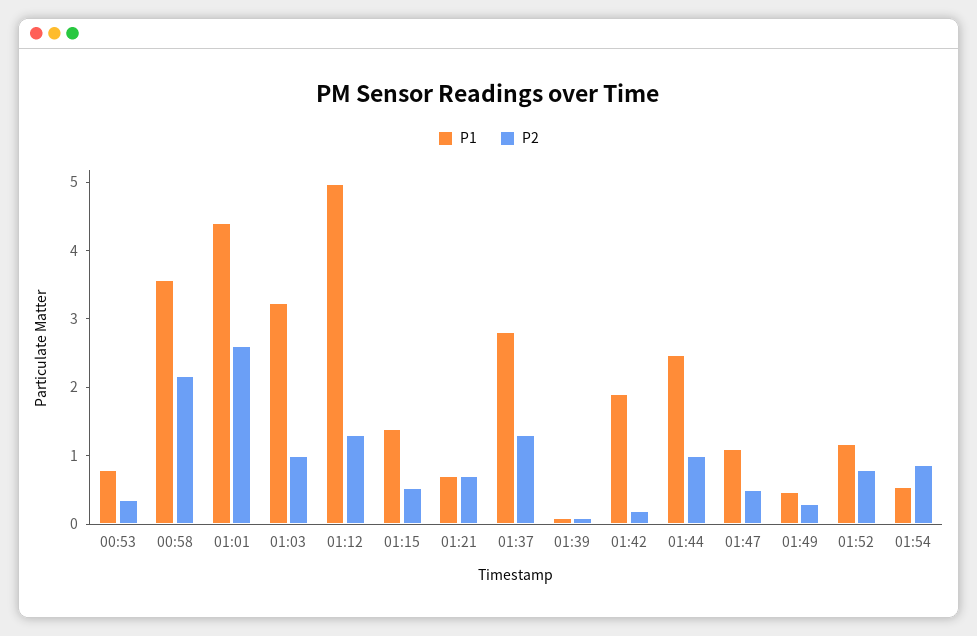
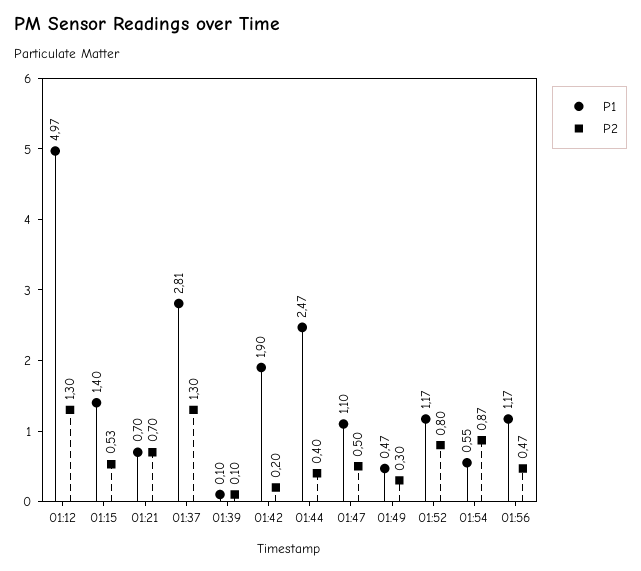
P1, 00:53: 0.8 -> none
P2, 00:53: 0.4 -> none
P1, 00:58: 3.6 -> none
P2, 00:58: 2.2 -> none
P1, 01:01: 4.4 -> none
P2, 01:01: 2.6 -> none
P1, 01:03: 3.2 -> none
P2, 01:03: 1 -> none
P2, 01:44: 1 -> 0.4
P1, 01:56: none -> 1.17
P2, 01:56: none -> 0.47

